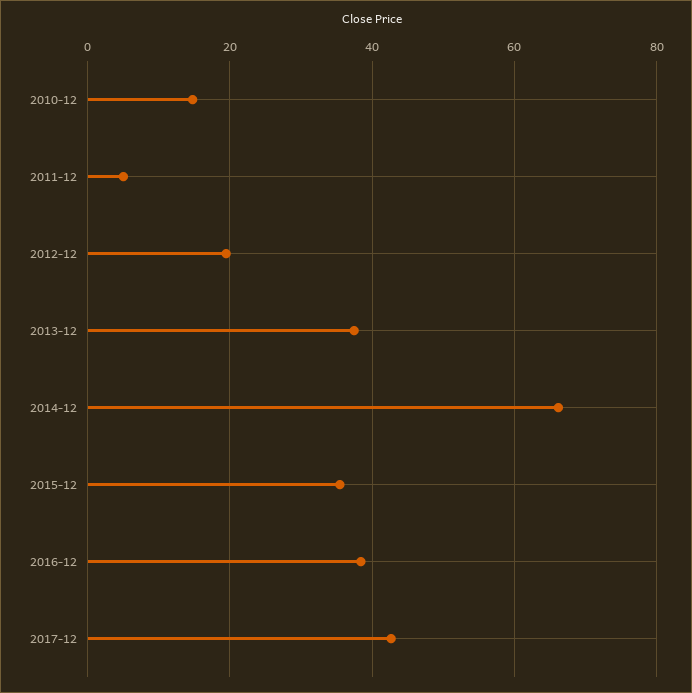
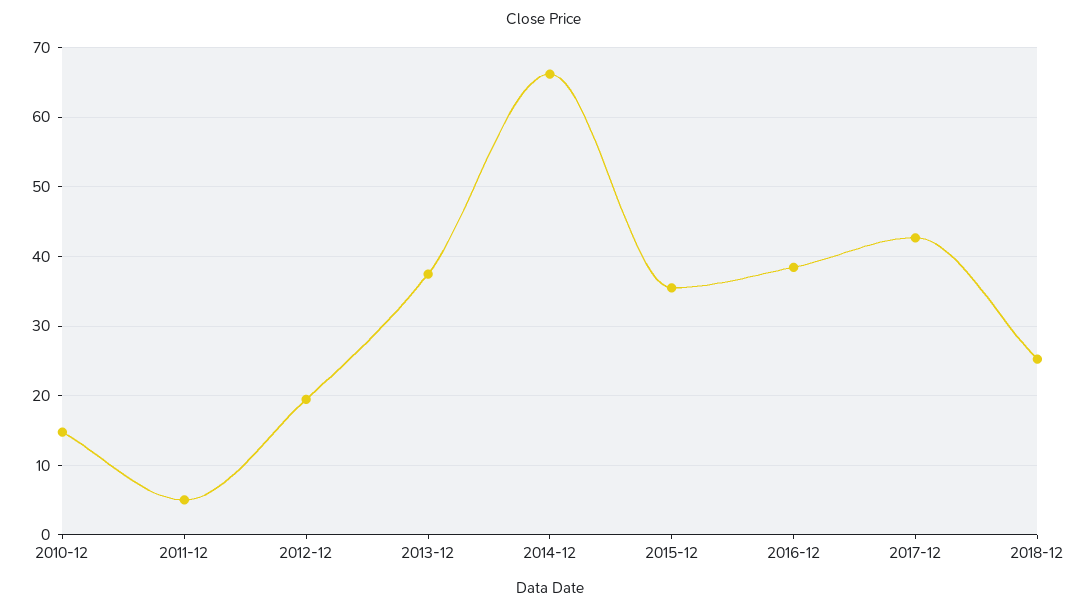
2018-12: none -> 25

